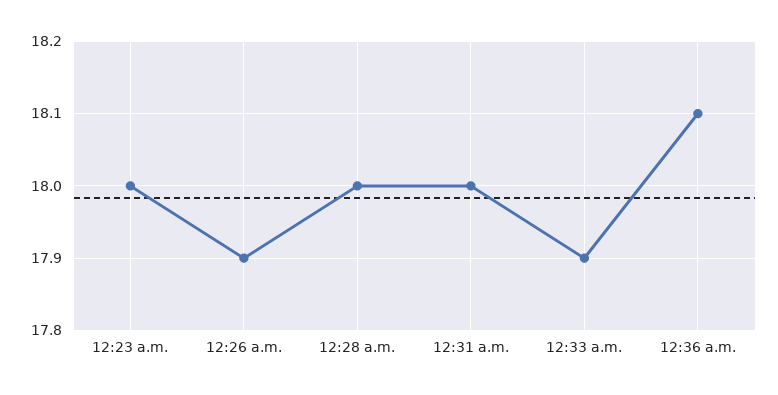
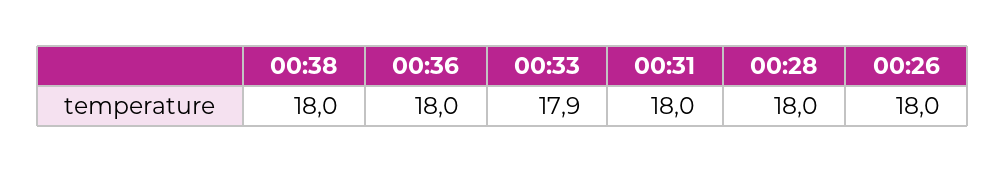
12:23 a.m.: 18 -> none
12:26 a.m.: 17.9 -> 18
12:36 a.m.: 18.1 -> 18
00:38: none -> 18

